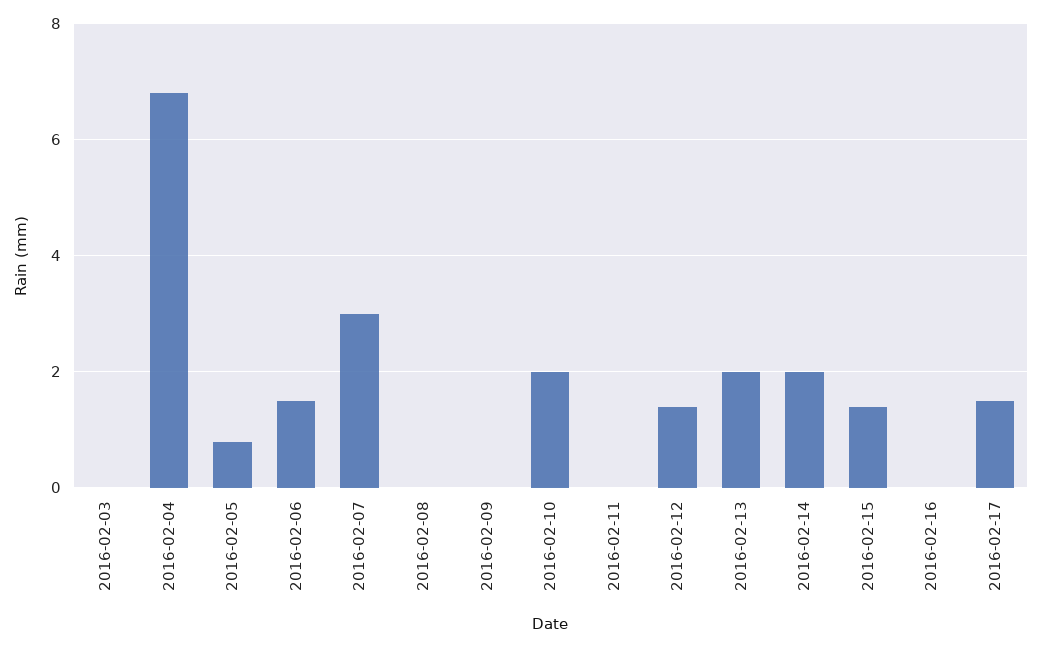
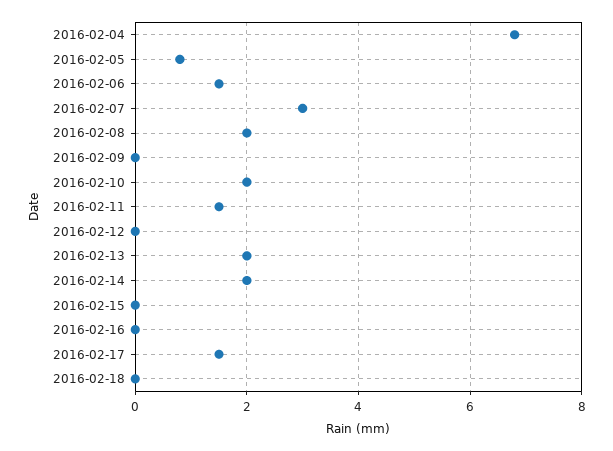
2016-02-03: 0 -> none
2016-02-08: 0 -> 2
2016-02-11: 0 -> 1.5
2016-02-12: 1.5 -> 0
2016-02-15: 1.5 -> 0
2016-02-18: none -> 0

